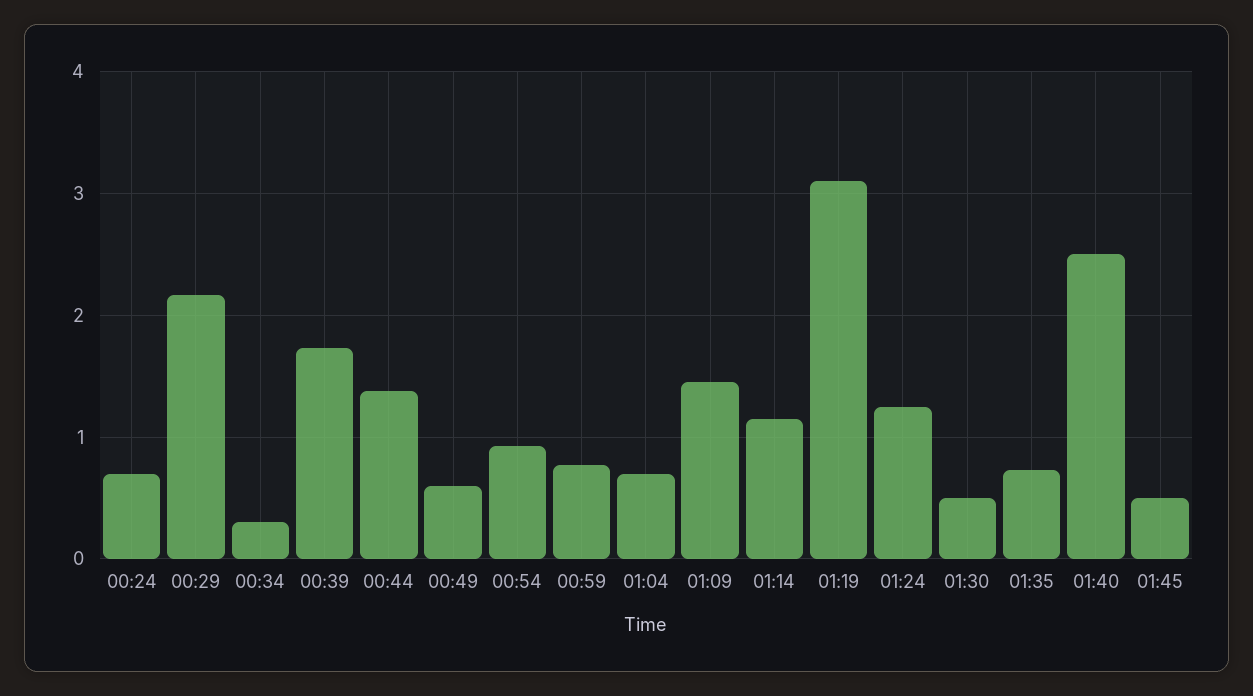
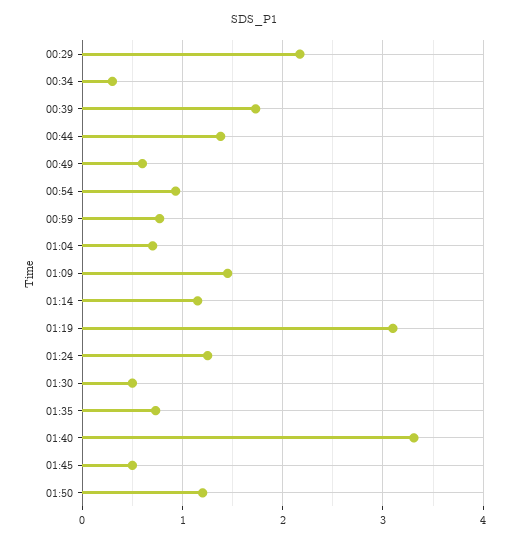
00:24: 0.7 -> none
01:40: 2.5 -> 3.3
01:50: none -> 1.2

